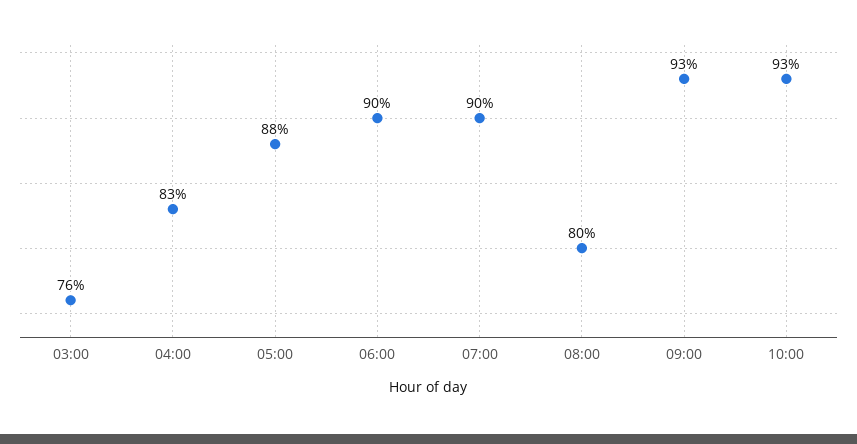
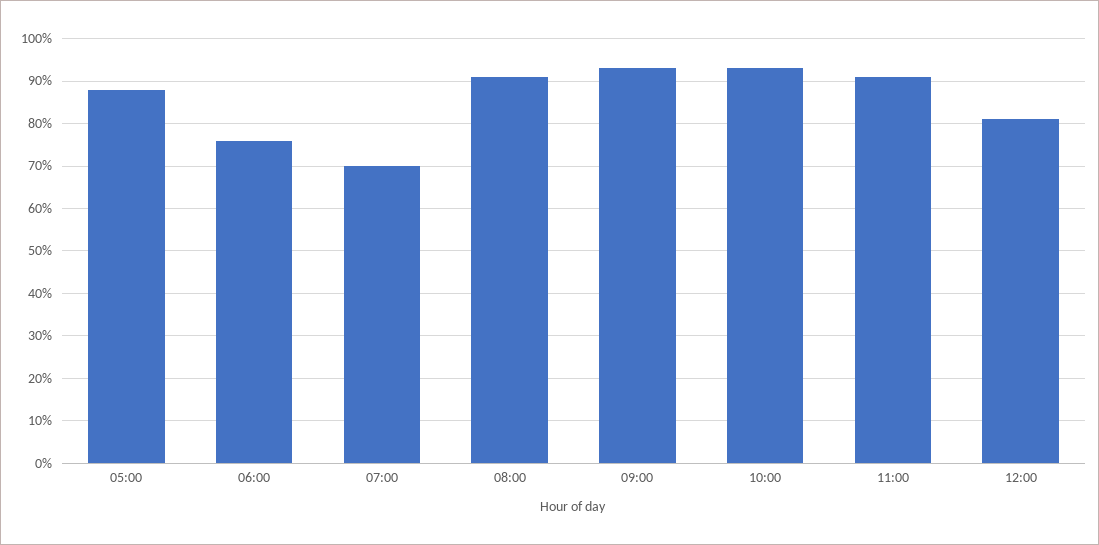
03:00: 76 -> none
04:00: 83 -> none
06:00: 90 -> 75
07:00: 90 -> 70
08:00: 80 -> 90
11:00: none -> 90
12:00: none -> 80

